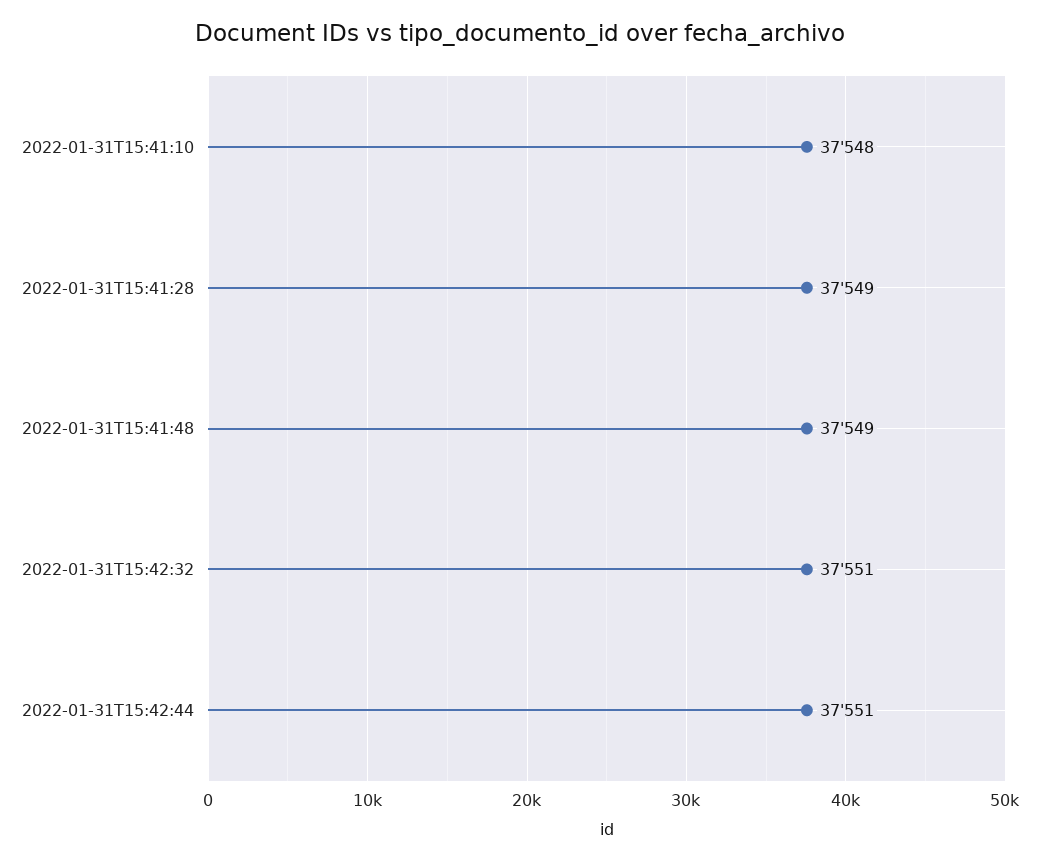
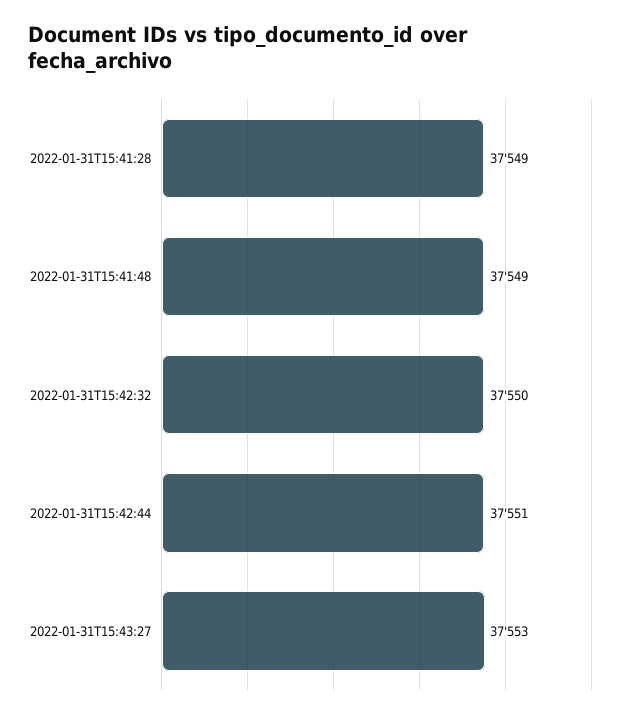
2022-01-31T15:41:10: 37548 -> none
2022-01-31T15:42:32: 37551 -> 37550
2022-01-31T15:43:27: none -> 37553

